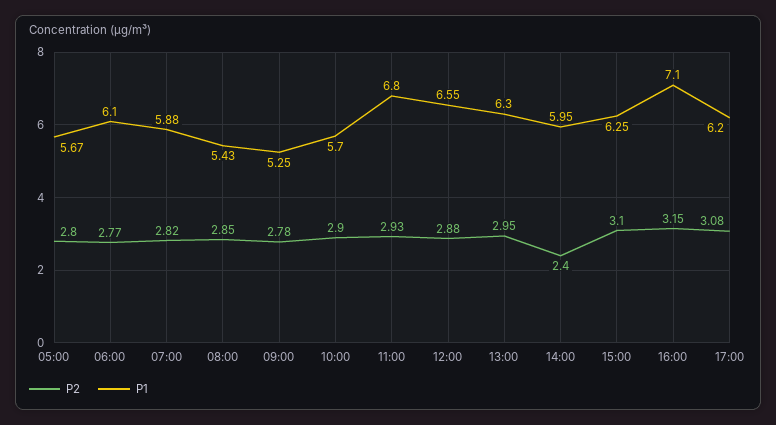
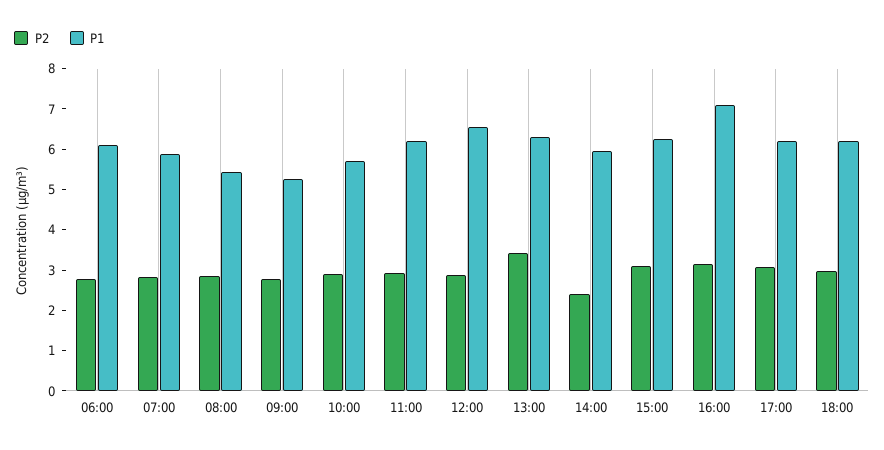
P2, 05:00: 2.8 -> none
P1, 05:00: 5.67 -> none
P1, 11:00: 6.8 -> 6.2
P2, 13:00: 2.95 -> 3.4
P2, 18:00: none -> 3
P1, 18:00: none -> 6.2

